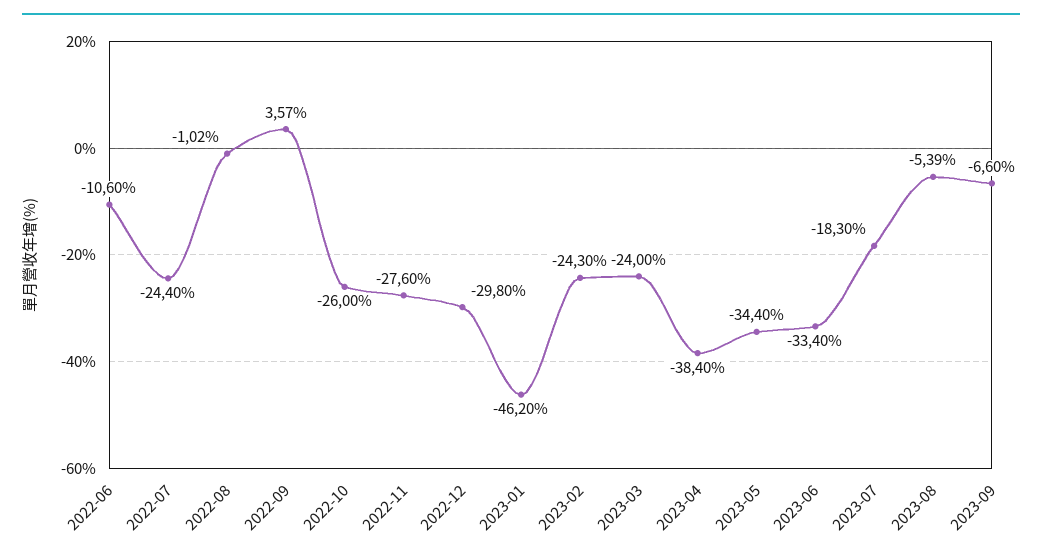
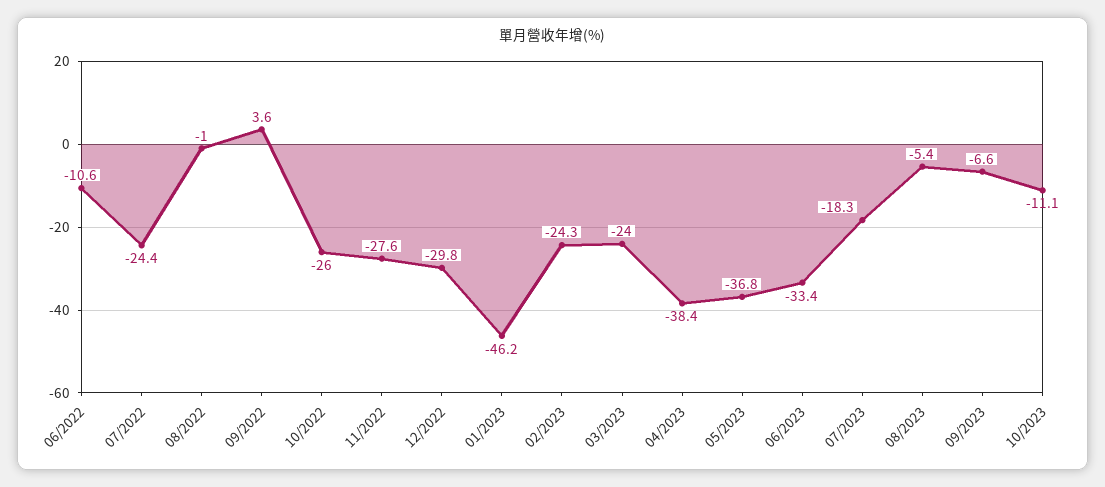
2023-05: -34.4 -> -36.8
10/2023: none -> -11.1

